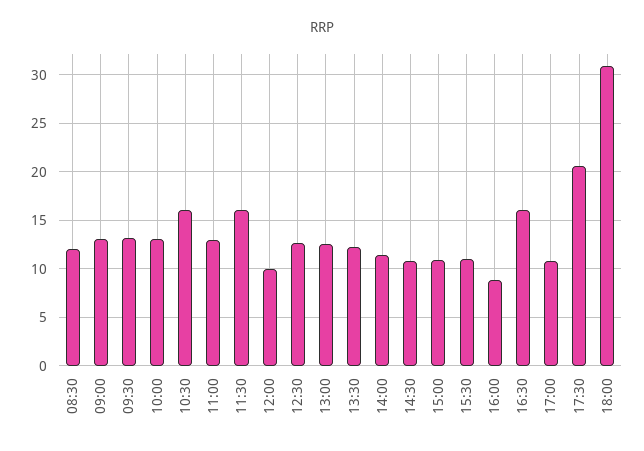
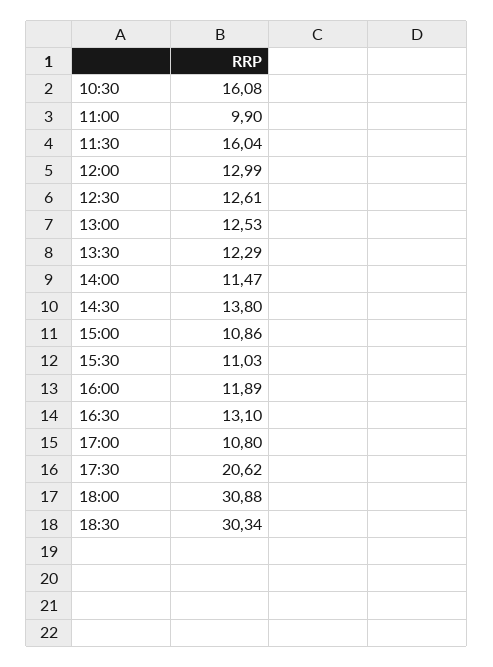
08:30: 12 -> none
09:00: 13 -> none
09:30: 13 -> none
10:00: 13 -> none
11:00: 13 -> 9.9
12:00: 10 -> 12.99
14:30: 11 -> 13.8
16:00: 9 -> 11.89
16:30: 16 -> 13.1
18:30: none -> 30.34

